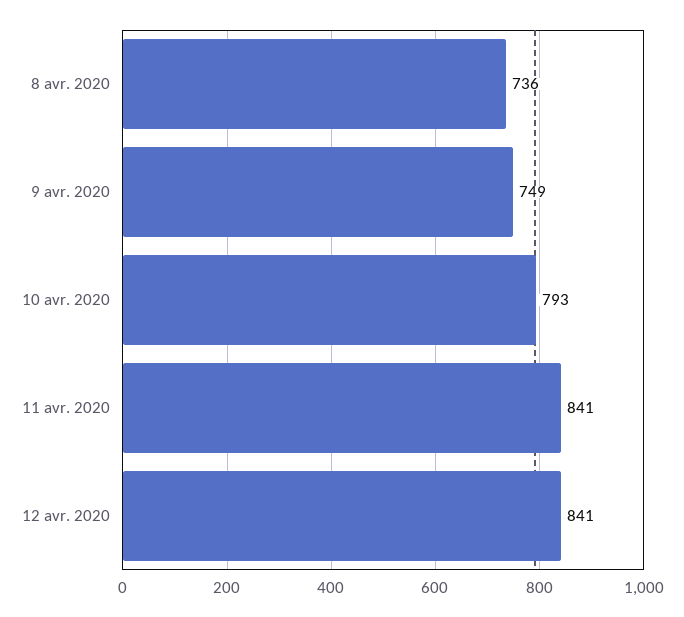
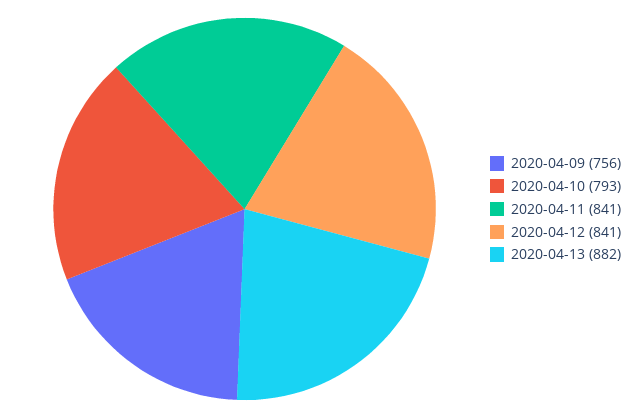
8 avr. 2020: 736 -> none
9 avr. 2020: 749 -> 756
2020-04-13: none -> 882

